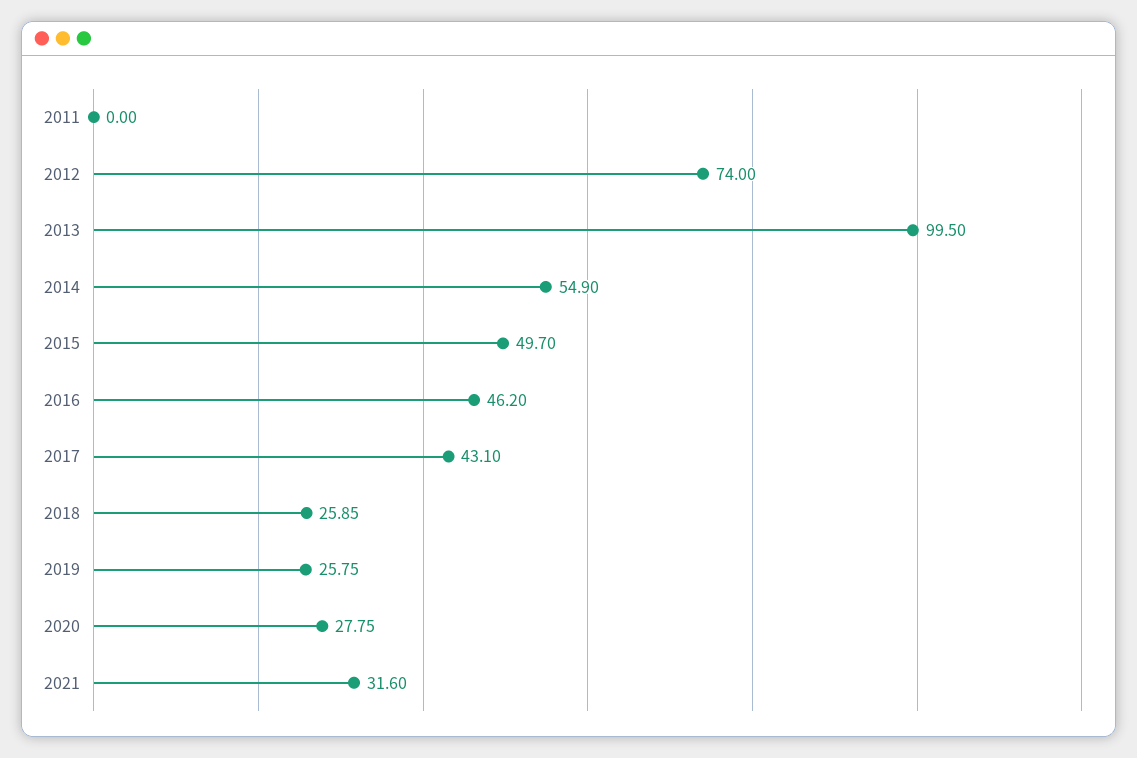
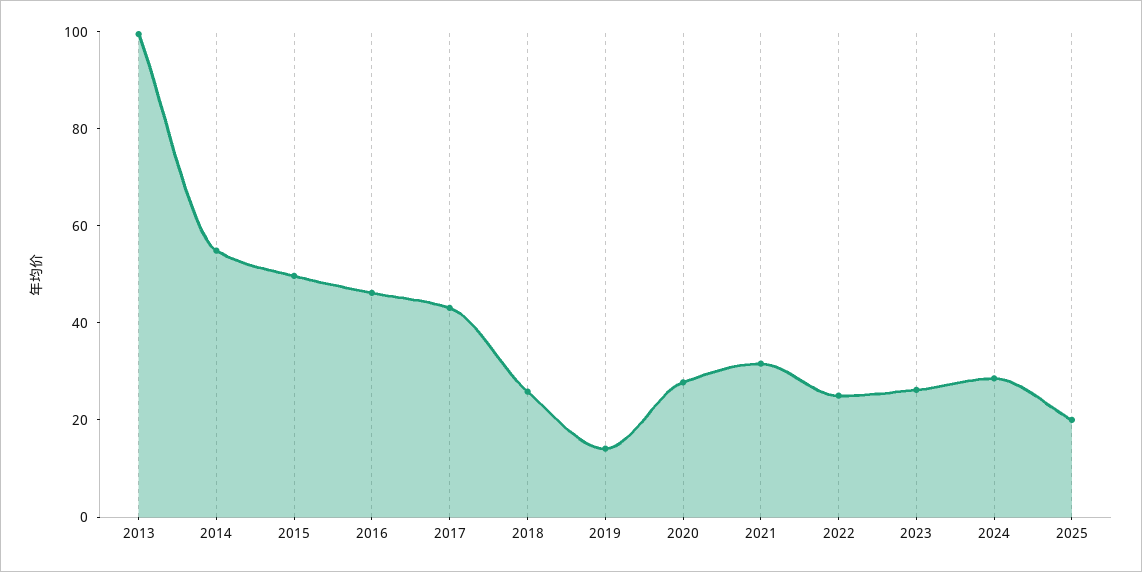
2011: 0 -> none
2012: 74 -> none
2019: 25.75 -> 15
2022: none -> 25
2023: none -> 25
2024: none -> 30
2025: none -> 20

